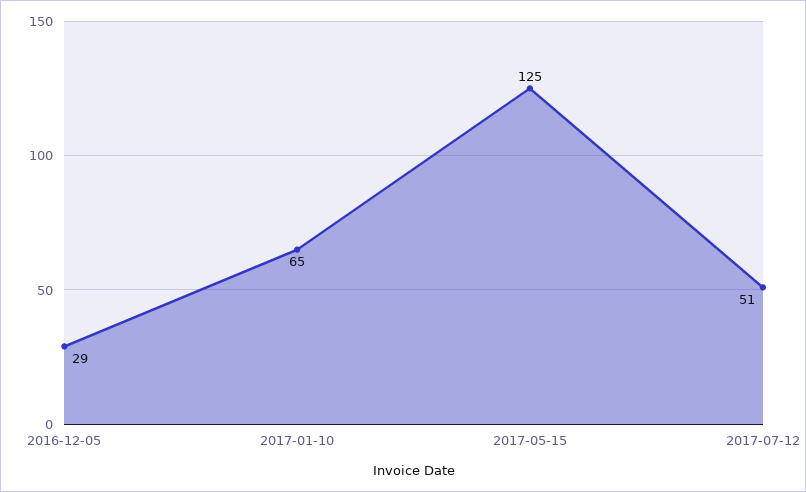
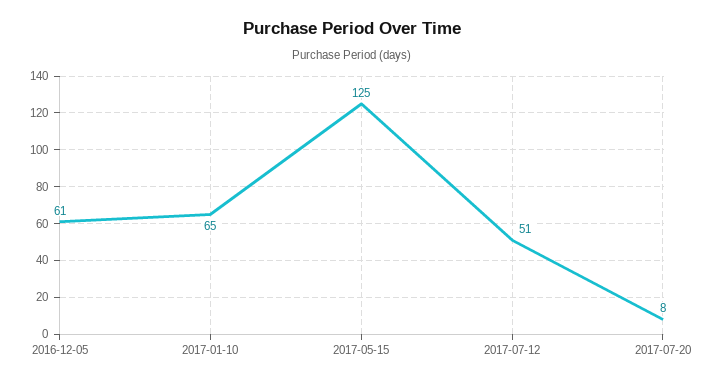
2016-12-05: 29 -> 61
2017-07-20: none -> 8

